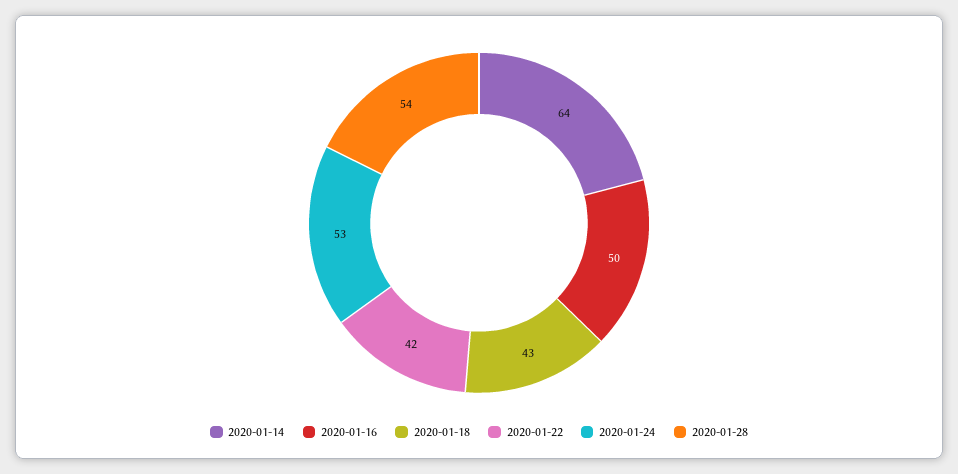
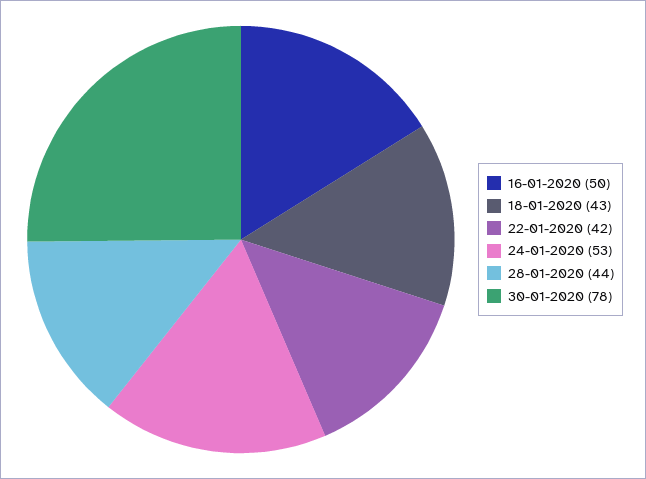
2020-01-14: 64 -> none
2020-01-28: 54 -> 44
30-01-2020: none -> 78

